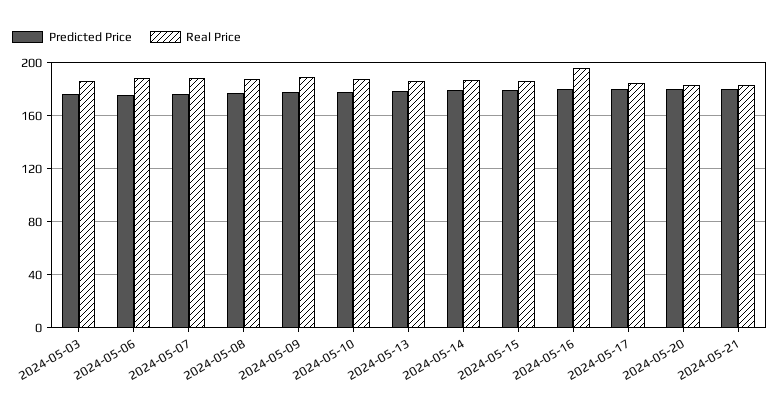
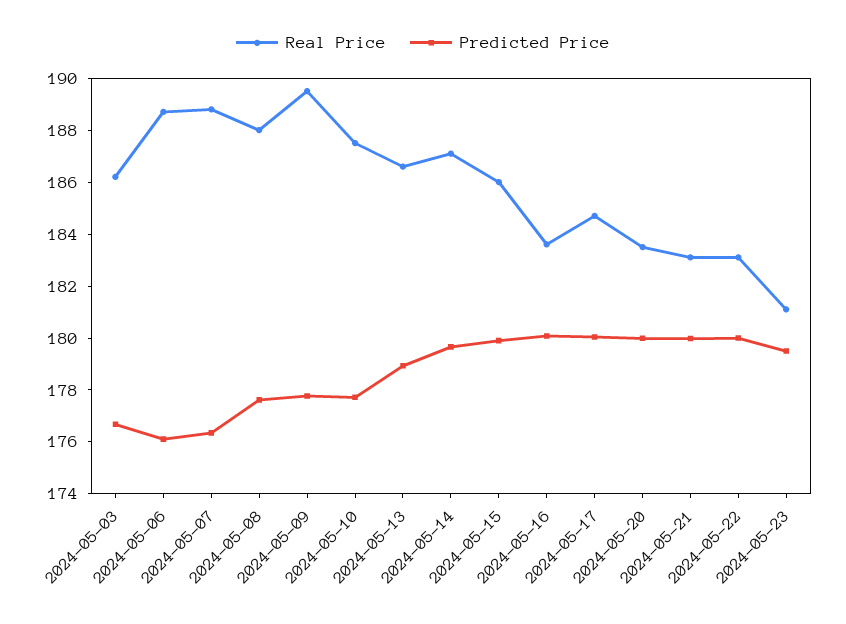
Real Price, 2024-05-16: 195 -> 183.5
Real Price, 2024-05-22: none -> 183
Predicted Price, 2024-05-22: none -> 180
Real Price, 2024-05-23: none -> 181
Predicted Price, 2024-05-23: none -> 179.5

